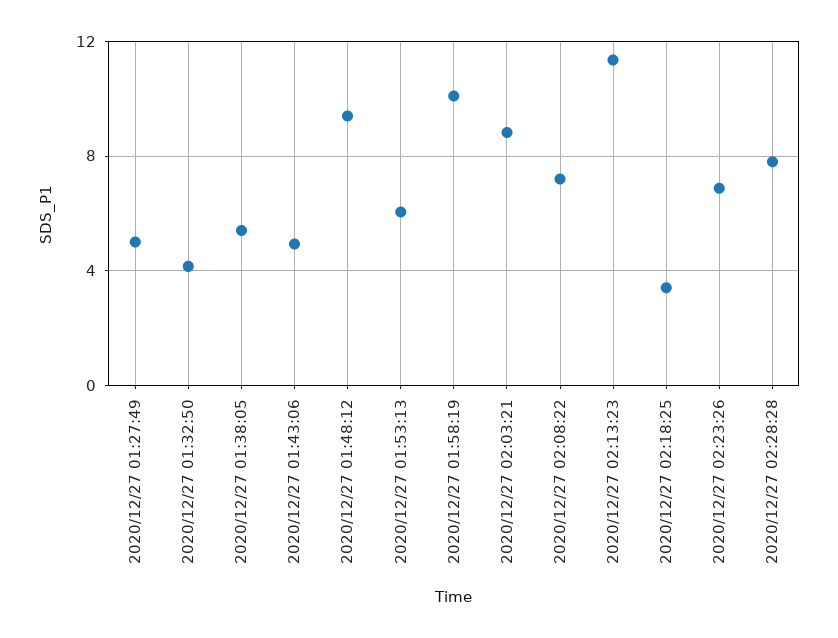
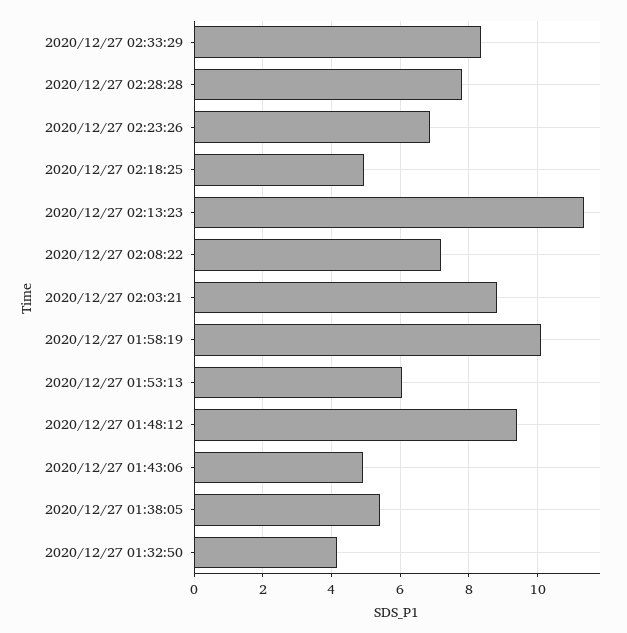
2020/12/27 01:27:49: 5 -> none
2020/12/27 02:18:25: 3.5 -> 5
2020/12/27 02:33:29: none -> 8.4

